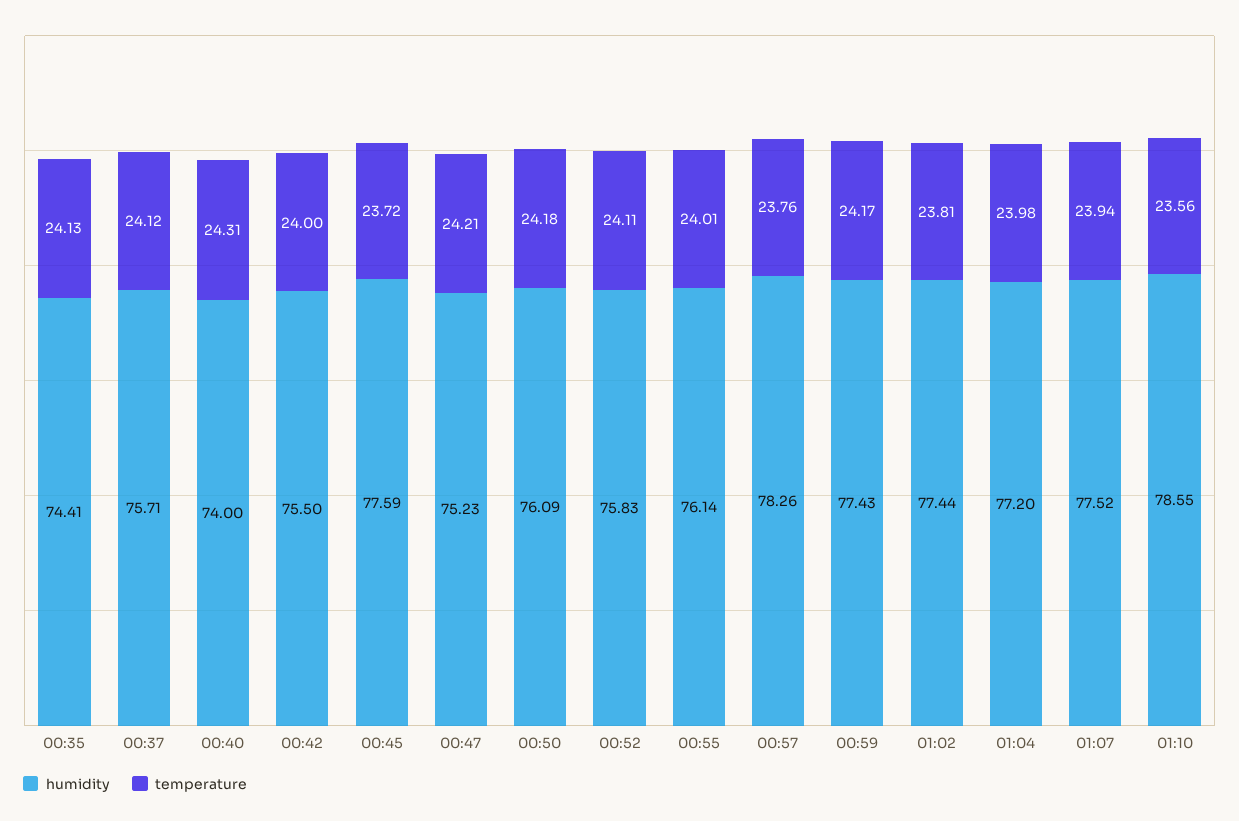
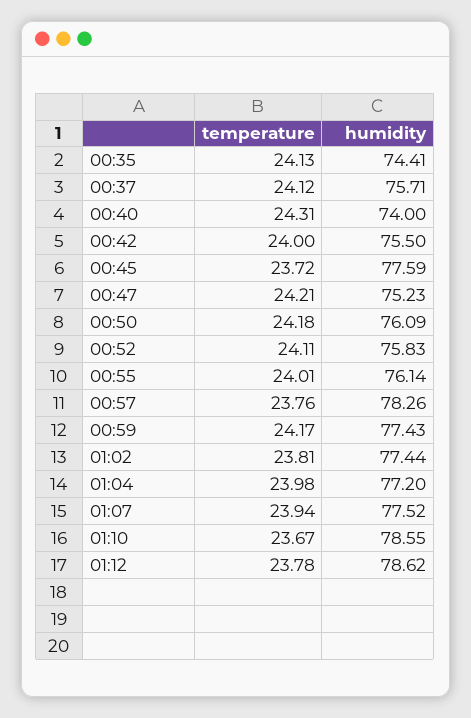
temperature, 01:10: 23.56 -> 23.67
temperature, 01:12: none -> 23.78
humidity, 01:12: none -> 78.62

